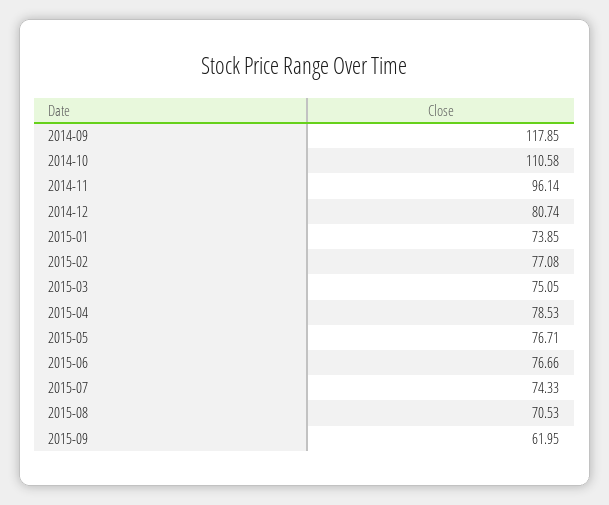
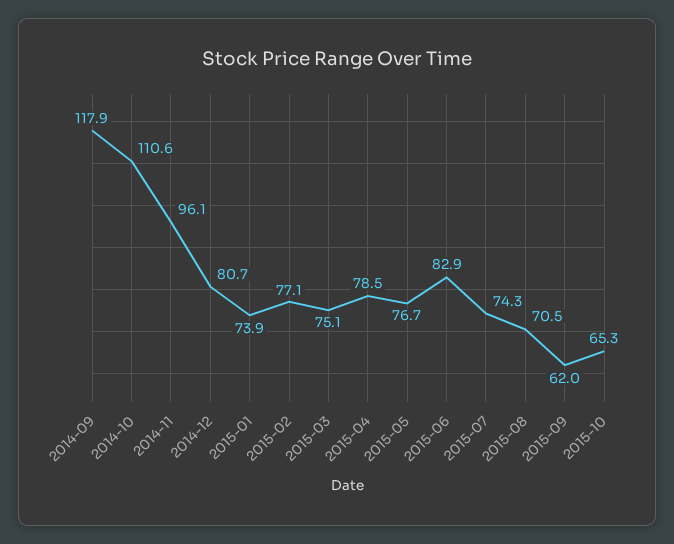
2015-06: 76.66 -> 82.9
2015-10: none -> 65.3

